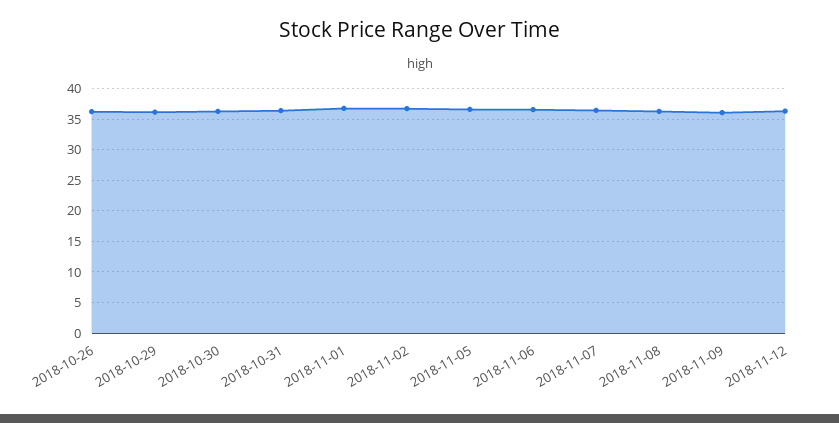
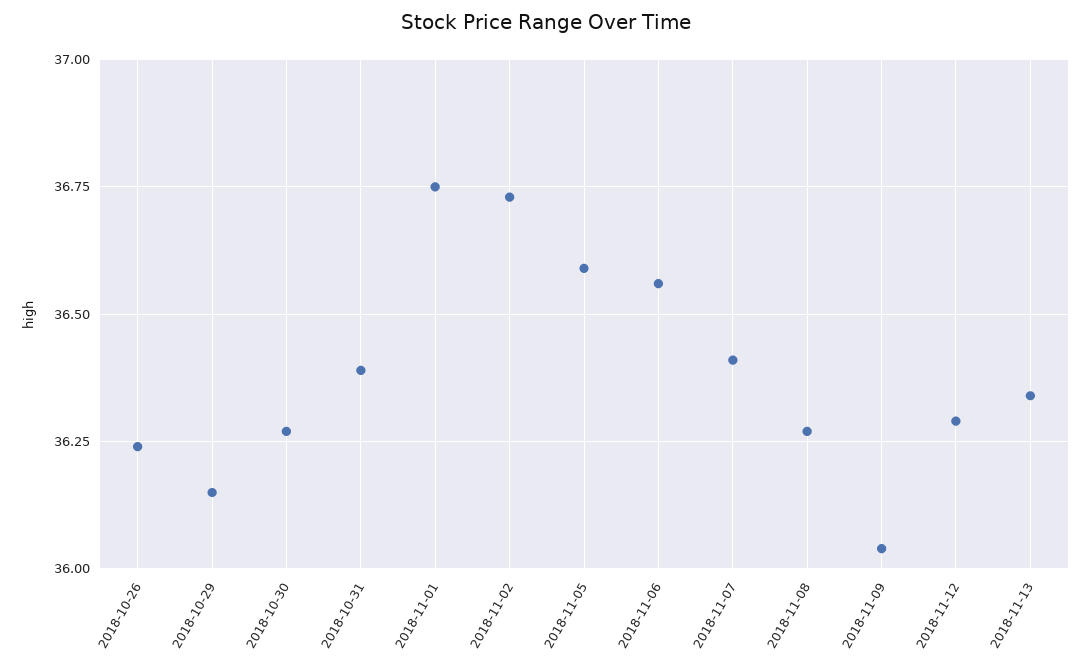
2018-11-13: none -> 36.35

